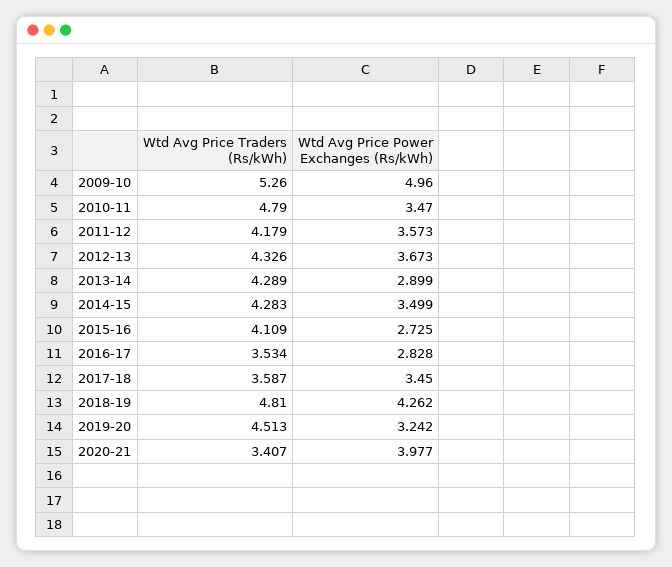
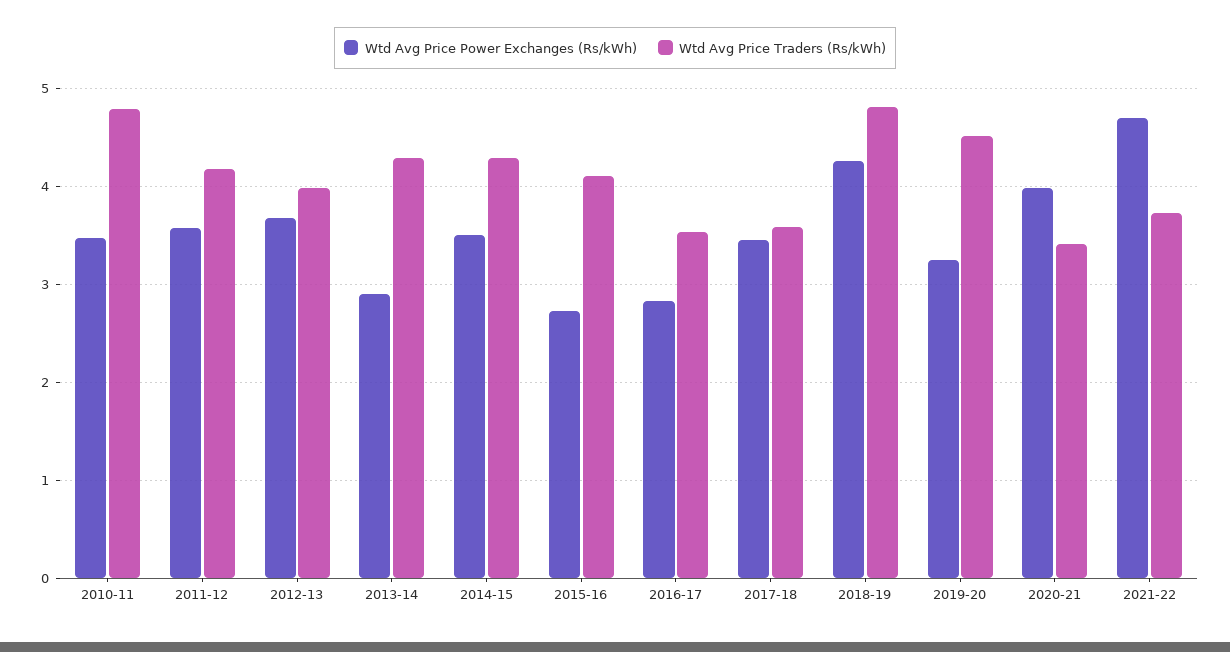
Wtd Avg Price Traders (Rs/kWh), 2009-10: 5.26 -> none
Wtd Avg Price Power Exchanges (Rs/kWh), 2009-10: 4.96 -> none
Wtd Avg Price Traders (Rs/kWh), 2012-13: 4.326 -> 4
Wtd Avg Price Power Exchanges (Rs/kWh), 2021-22: none -> 4.7
Wtd Avg Price Traders (Rs/kWh), 2021-22: none -> 3.7

